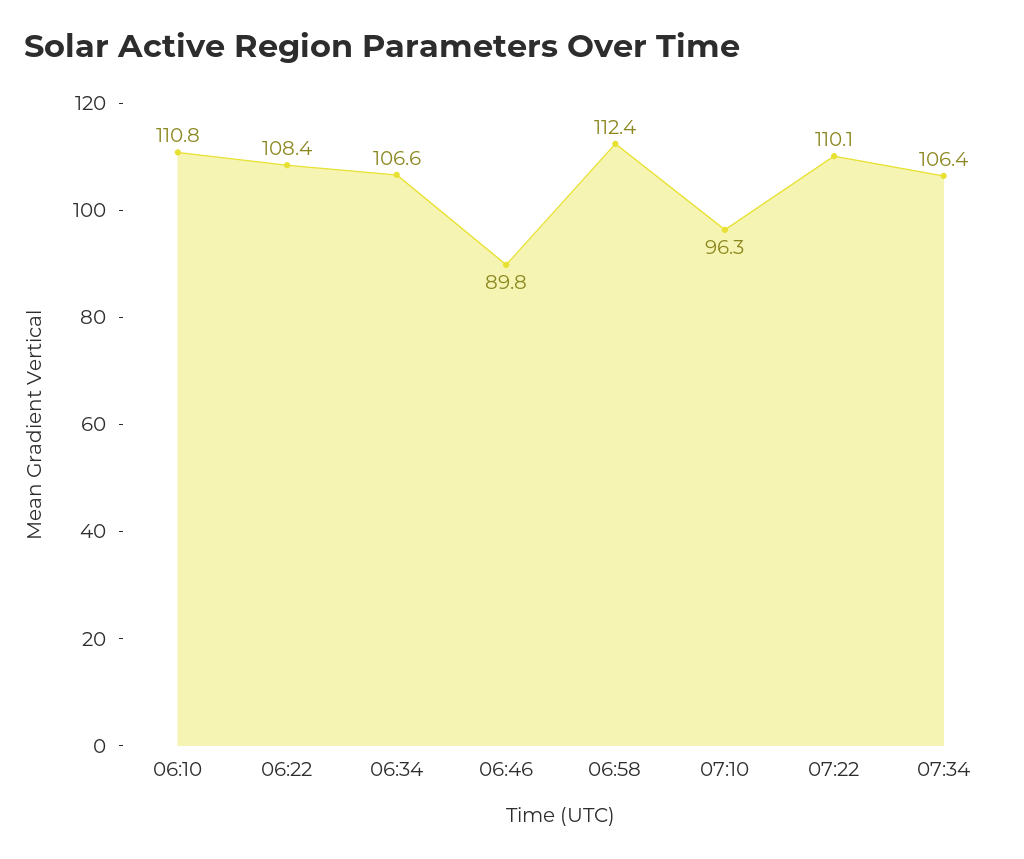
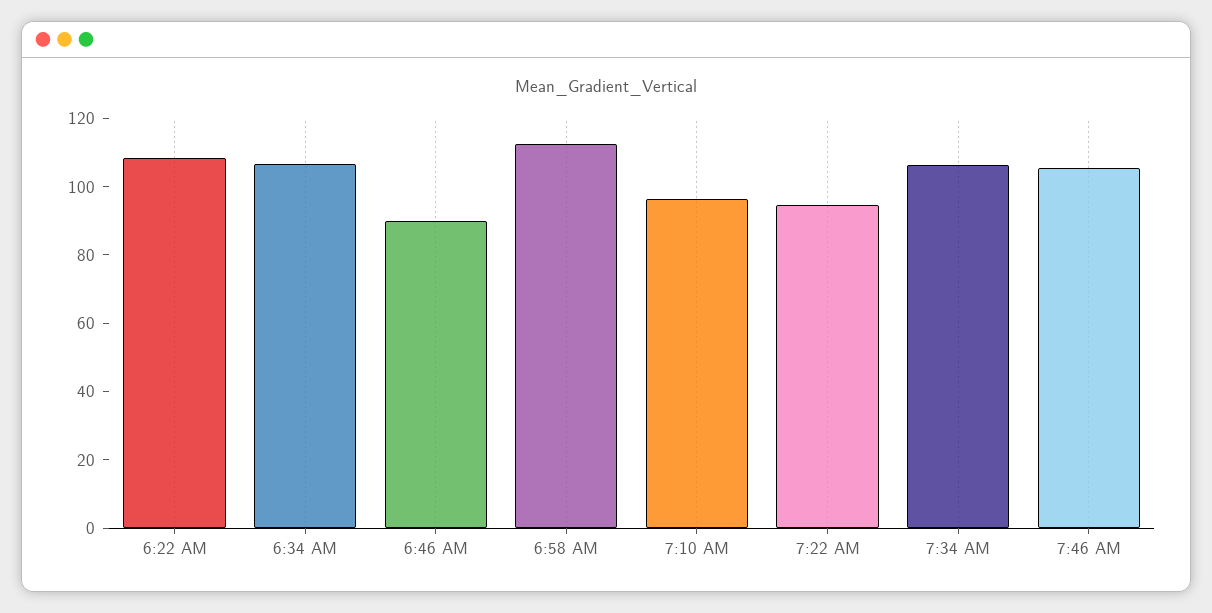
06:10: 110.8 -> none
07:22: 110.1 -> 95
7:46 AM: none -> 105

